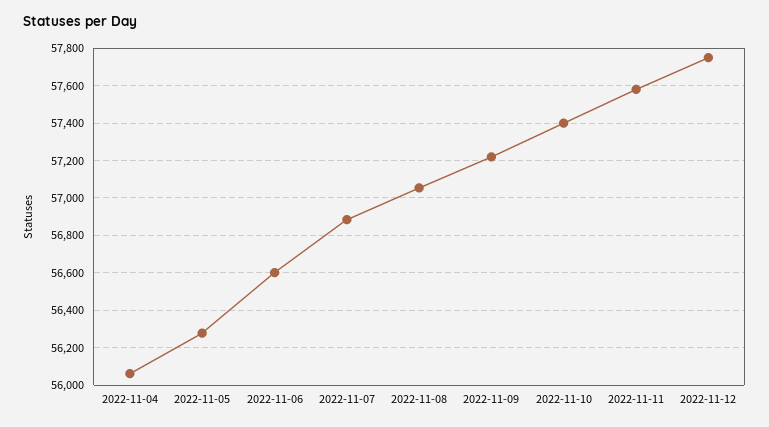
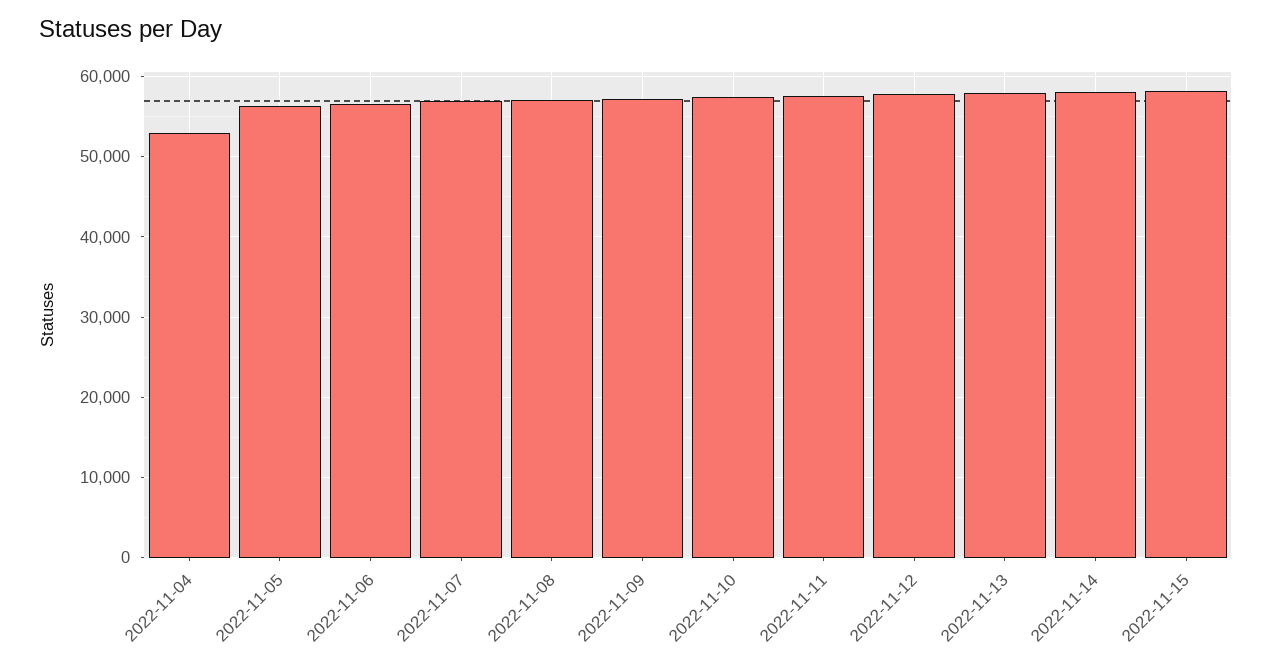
2022-11-04: 56050 -> 53000
2022-11-13: none -> 58000
2022-11-14: none -> 58000
2022-11-15: none -> 58000

